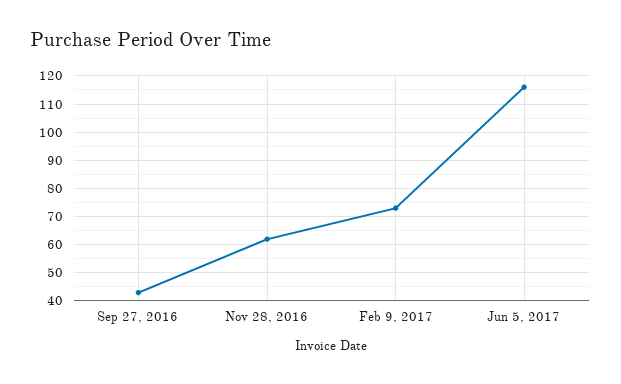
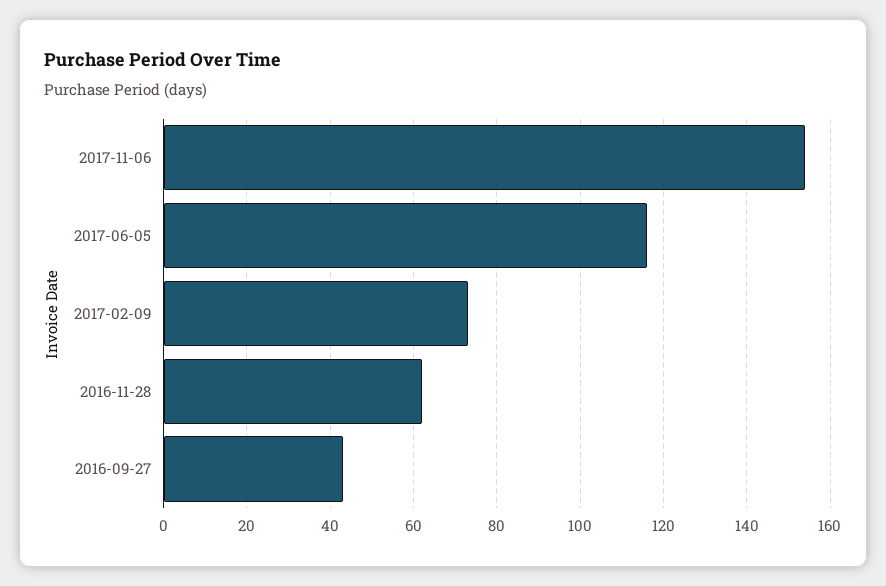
2017-11-06: none -> 155

